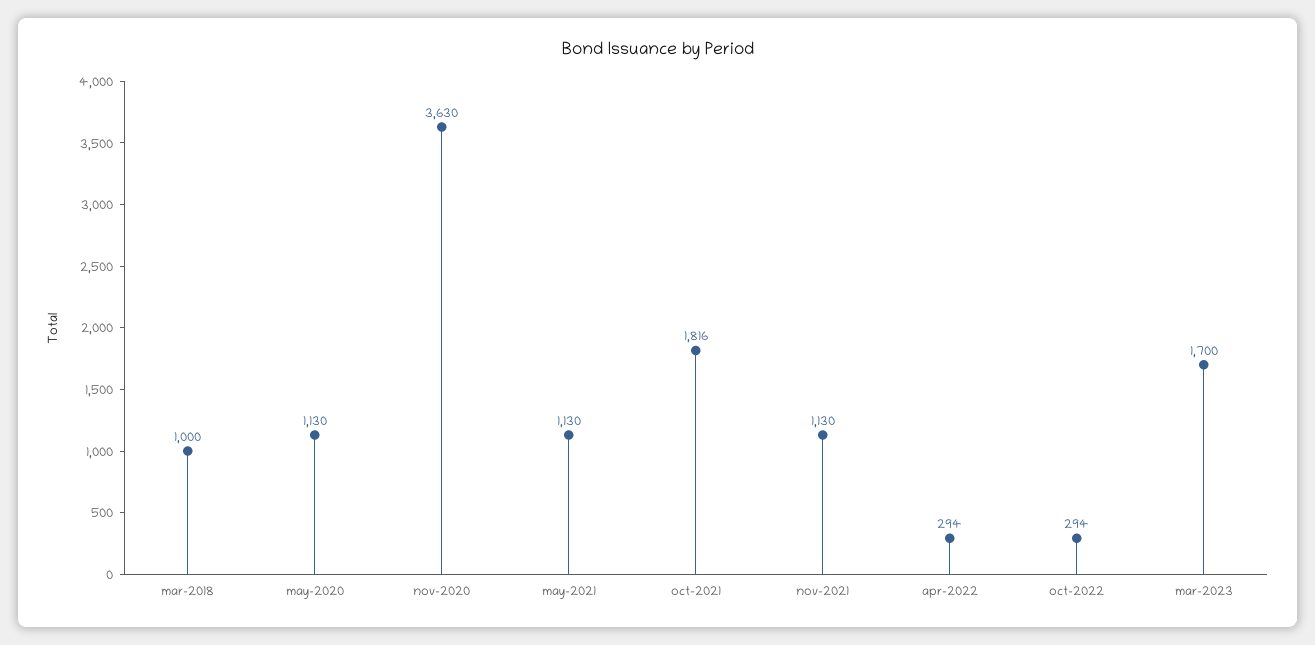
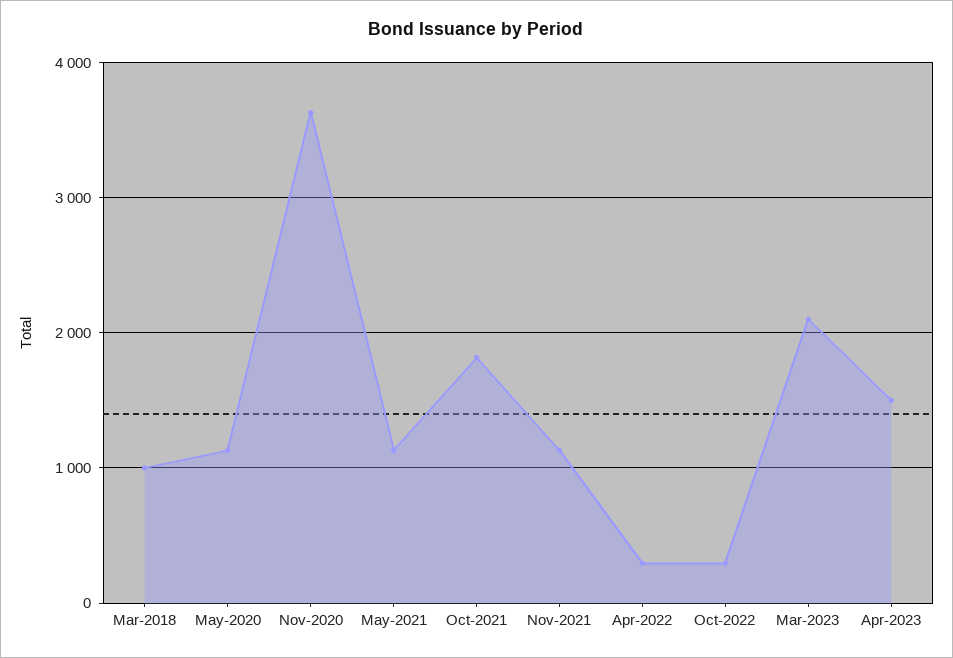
mar-2023: 1700 -> 2100
Apr-2023: none -> 1500

